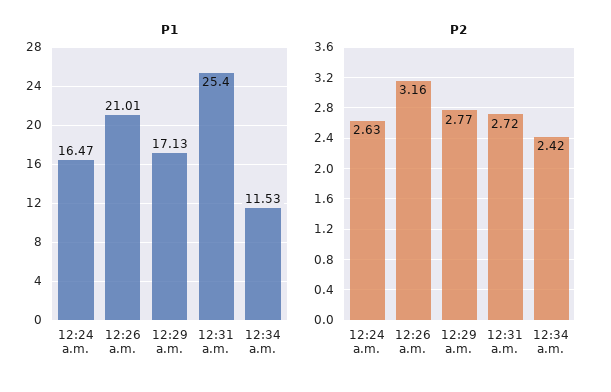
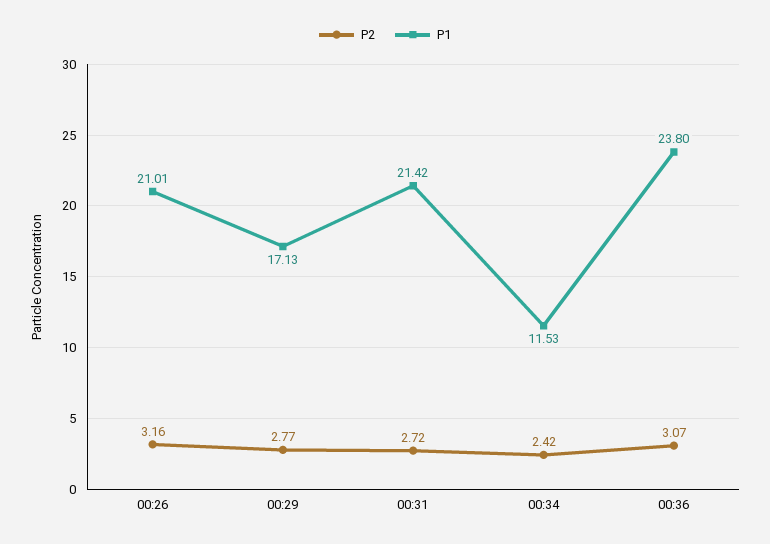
P1, 12:24 a.m.: 16.47 -> none
P1, 12:31 a.m.: 25.4 -> 21.42
P2, 12:24 a.m.: 2.63 -> none
P2, 00:36: none -> 3.07
P1, 00:36: none -> 23.8

